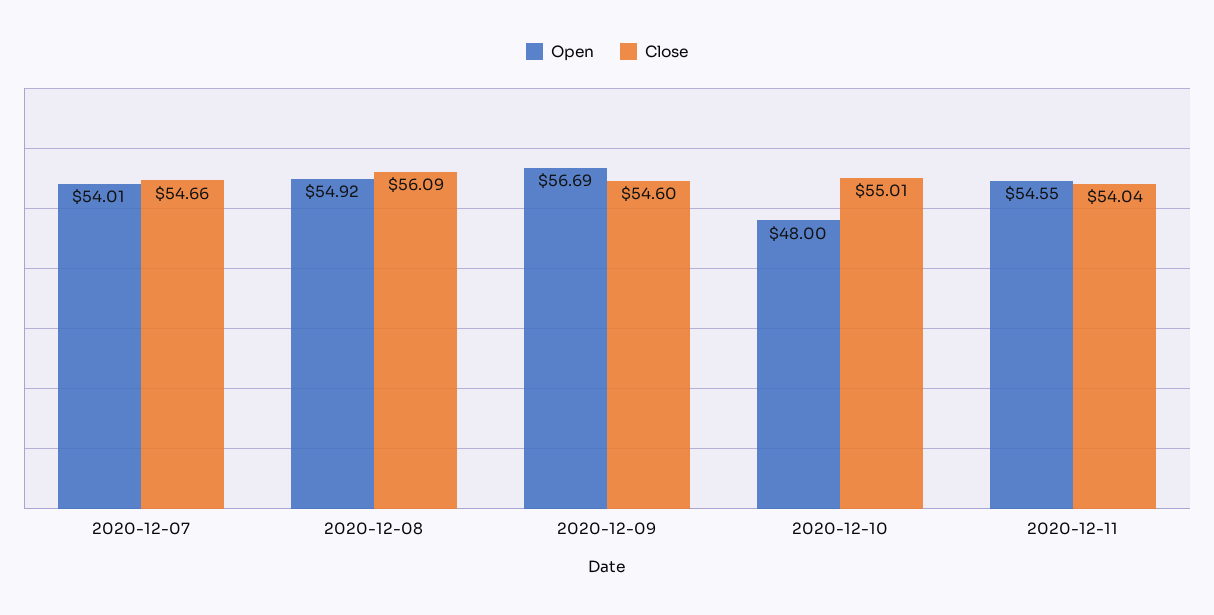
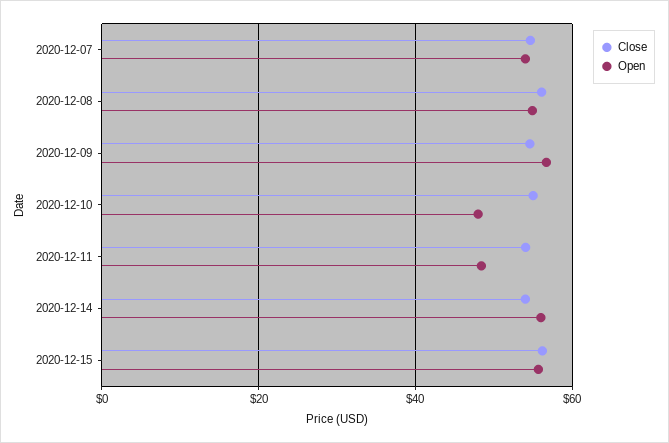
Open, 2020-12-11: 54.55 -> 48
Close, 2020-12-14: none -> 54
Open, 2020-12-14: none -> 56
Close, 2020-12-15: none -> 56
Open, 2020-12-15: none -> 56

